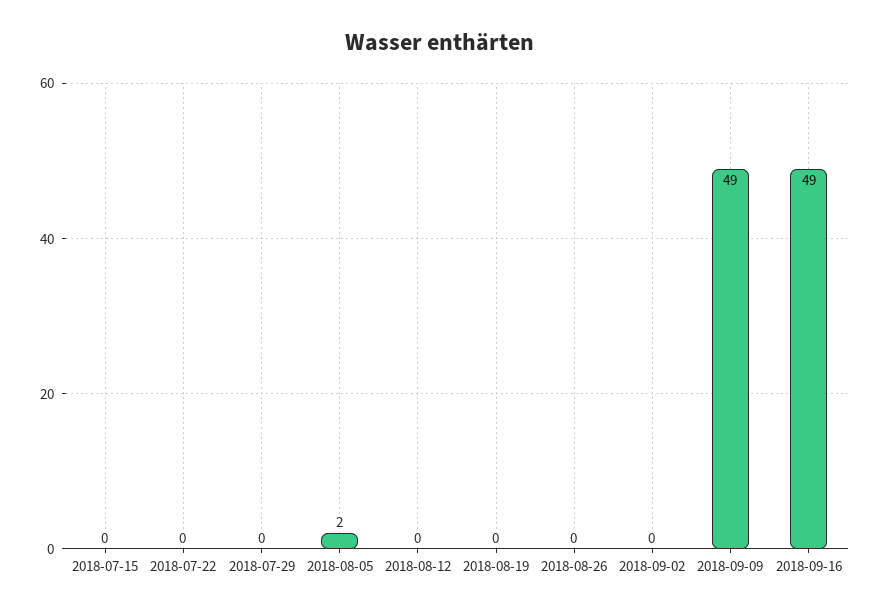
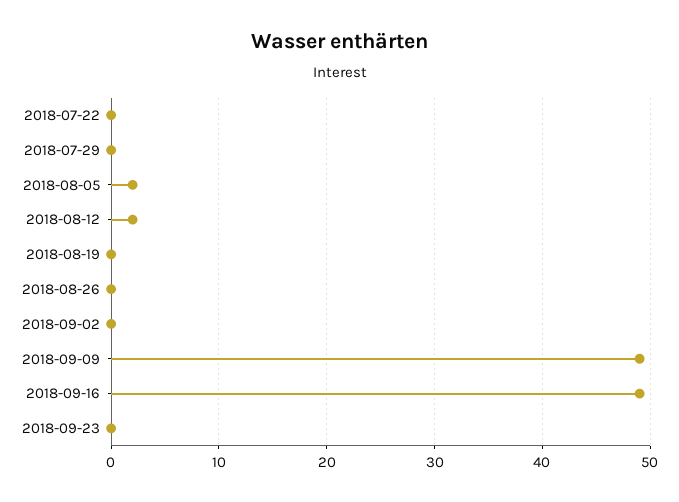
2018-07-15: 0 -> none
2018-08-12: 0 -> 2
2018-09-23: none -> 0

